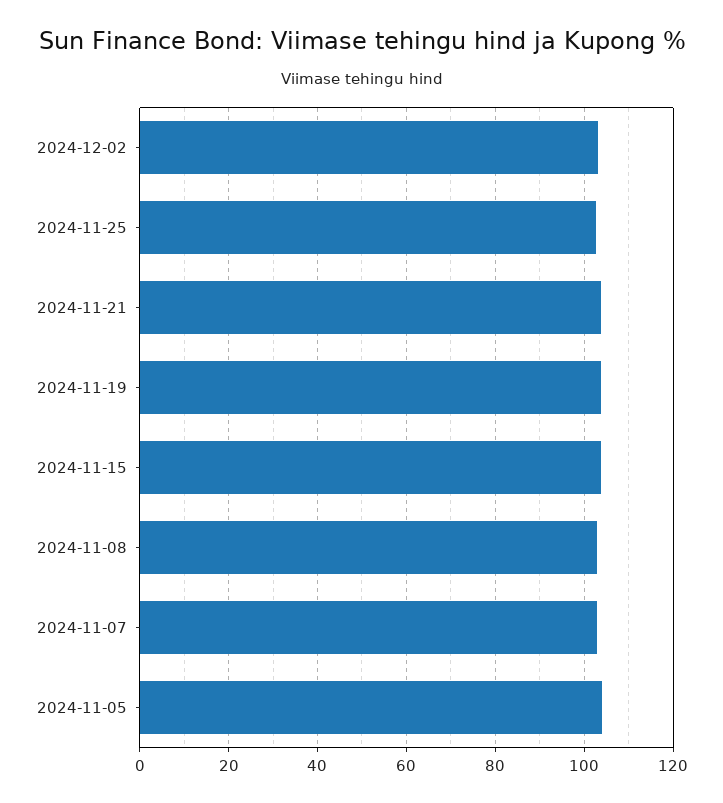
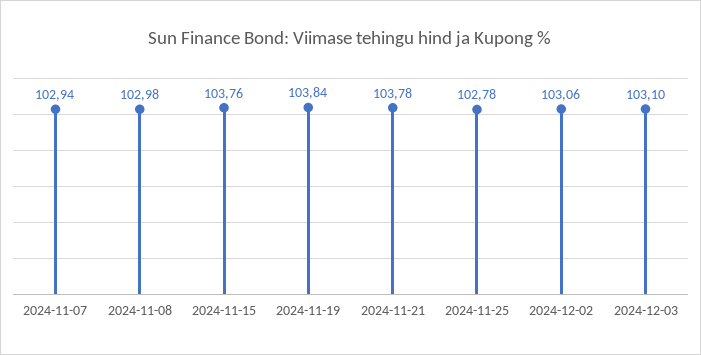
2024-11-05: 104 -> none
2024-12-03: none -> 103.1

